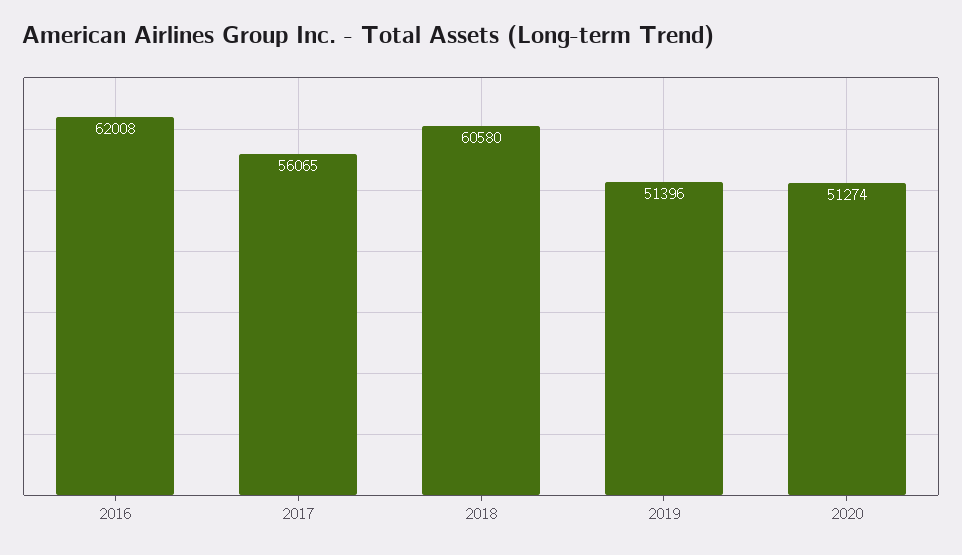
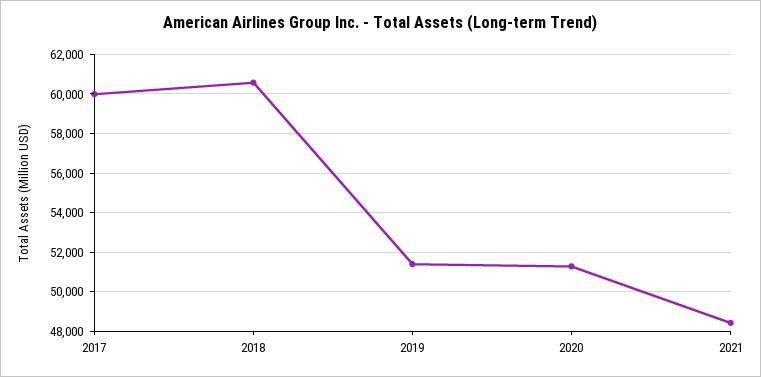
2016: 62008 -> none
2017: 56065 -> 60000
2021: none -> 48500

